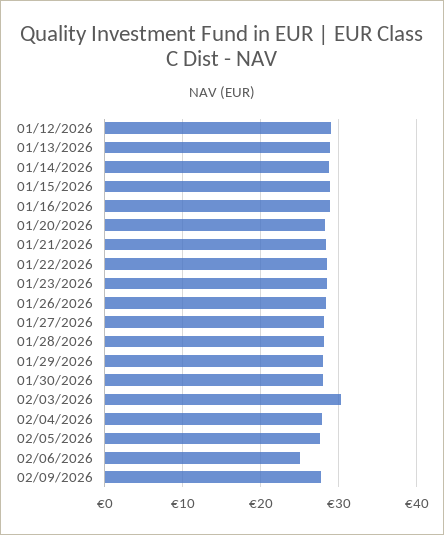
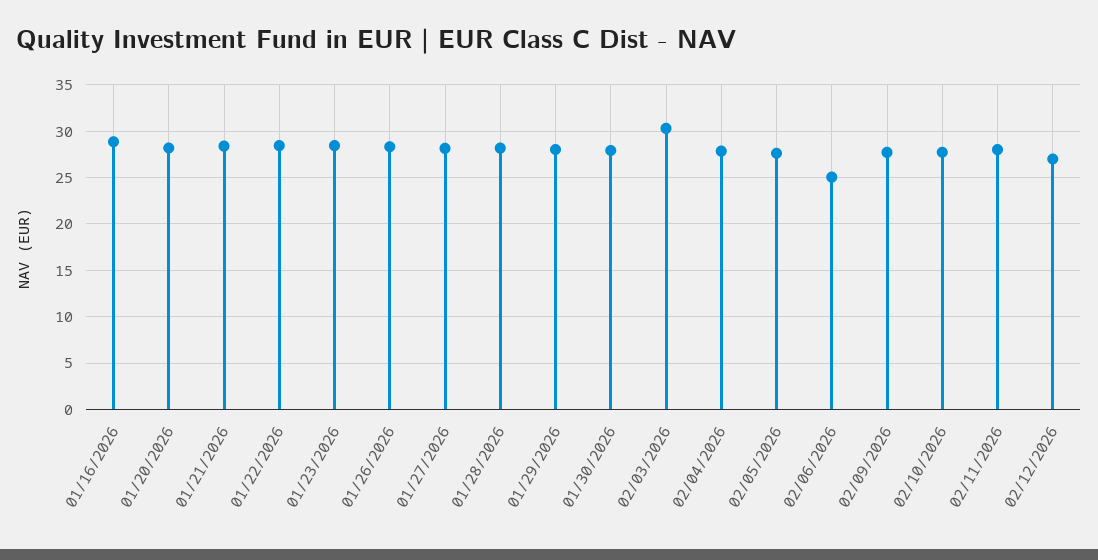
01/12/2026: 29 -> none
01/13/2026: 29 -> none
01/14/2026: 29 -> none
01/15/2026: 29 -> none
02/10/2026: none -> 28
02/11/2026: none -> 28
02/12/2026: none -> 27

